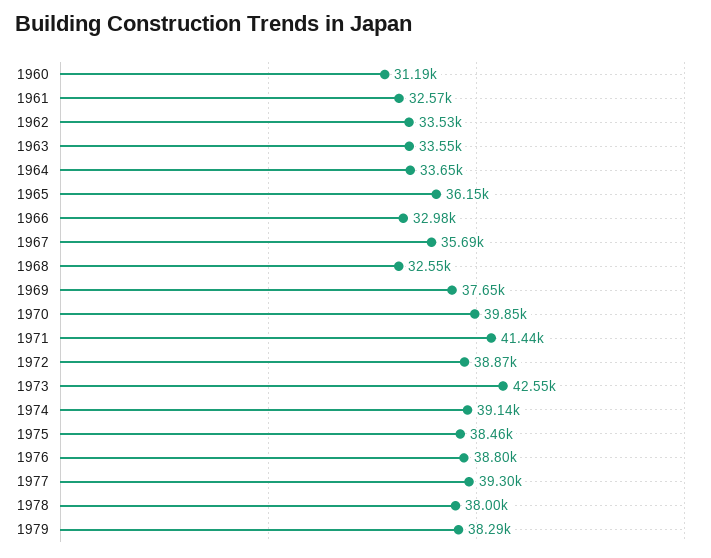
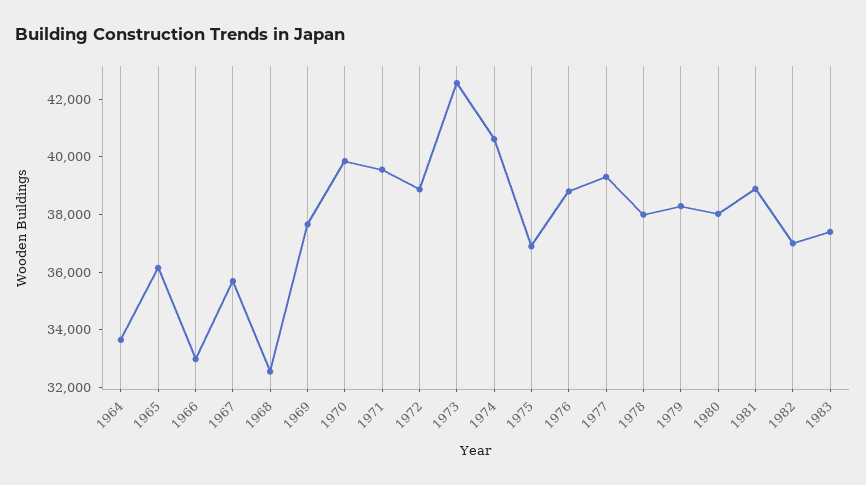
1960: 31190 -> none
1961: 32570 -> none
1962: 33530 -> none
1963: 33550 -> none
1971: 41440 -> 39500
1974: 39140 -> 40500
1975: 38460 -> 37000
1980: none -> 38000
1981: none -> 39000
1982: none -> 37000
1983: none -> 37500

